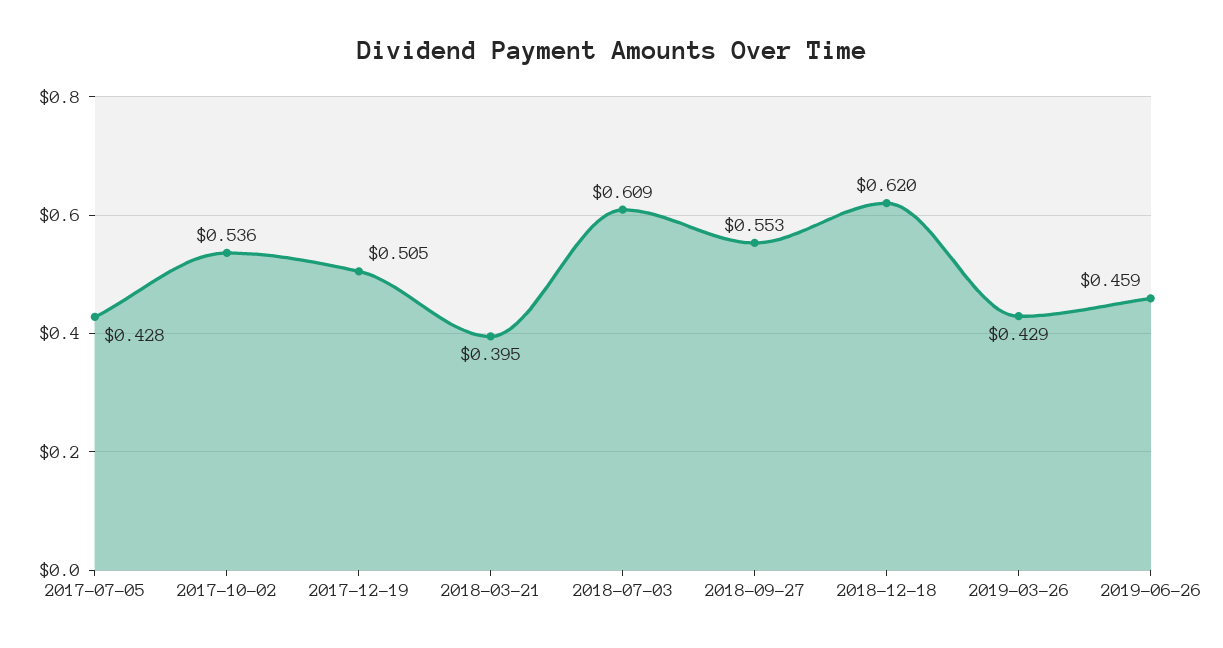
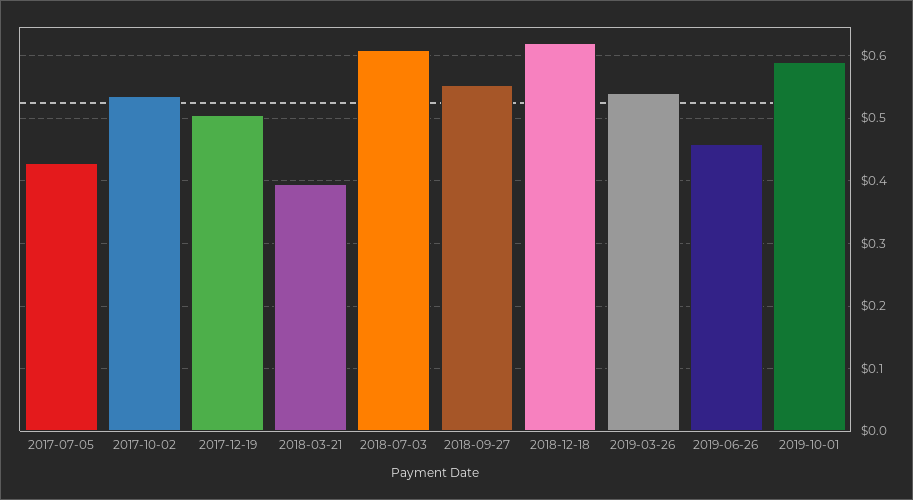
2019-03-26: 0.429 -> 0.54
2019-10-01: none -> 0.59

